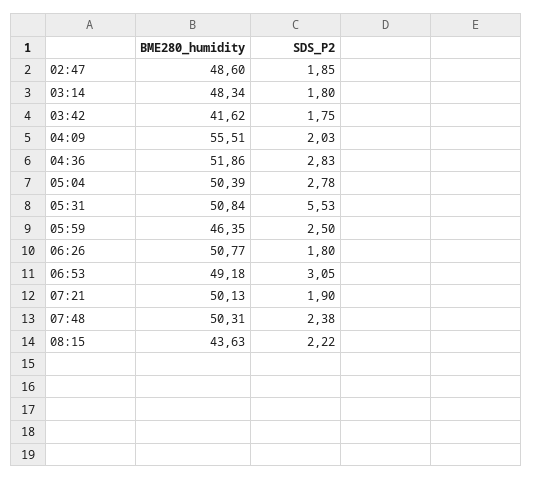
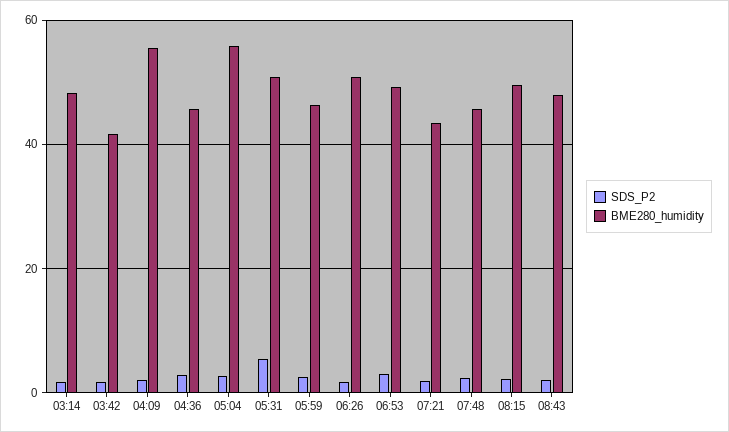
BME280_humidity, 02:47: 48.6 -> none
SDS_P2, 02:47: 1.85 -> none
BME280_humidity, 04:36: 51.86 -> 46
BME280_humidity, 05:04: 50.39 -> 56
BME280_humidity, 07:21: 50.13 -> 44
BME280_humidity, 07:48: 50.31 -> 46
BME280_humidity, 08:15: 43.63 -> 50
SDS_P2, 08:43: none -> 2
BME280_humidity, 08:43: none -> 48

